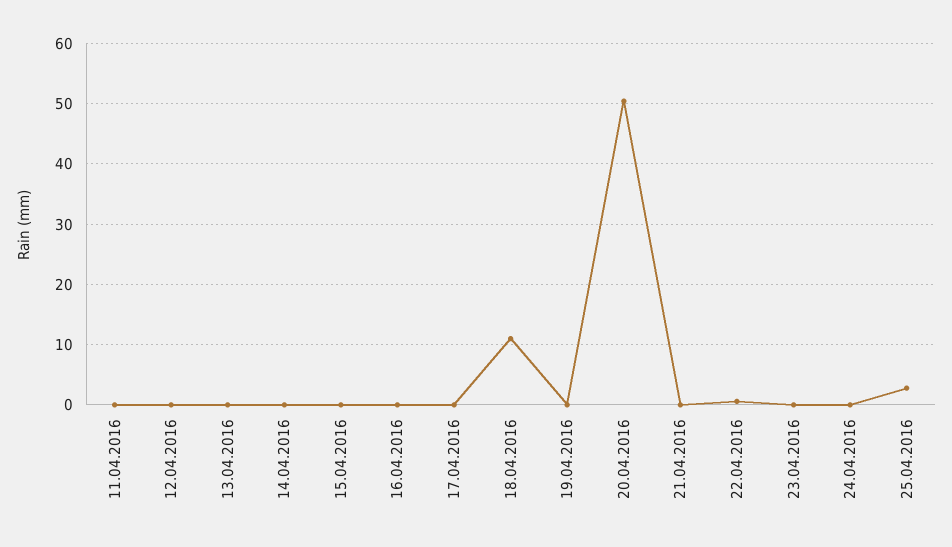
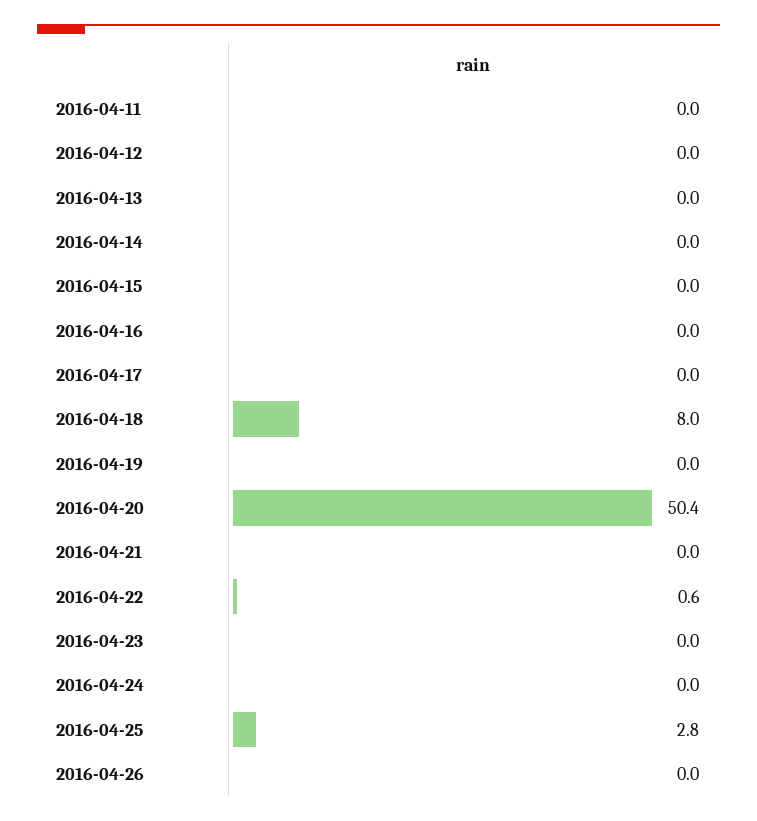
18.04.2016: 11 -> 8
2016-04-26: none -> 0

